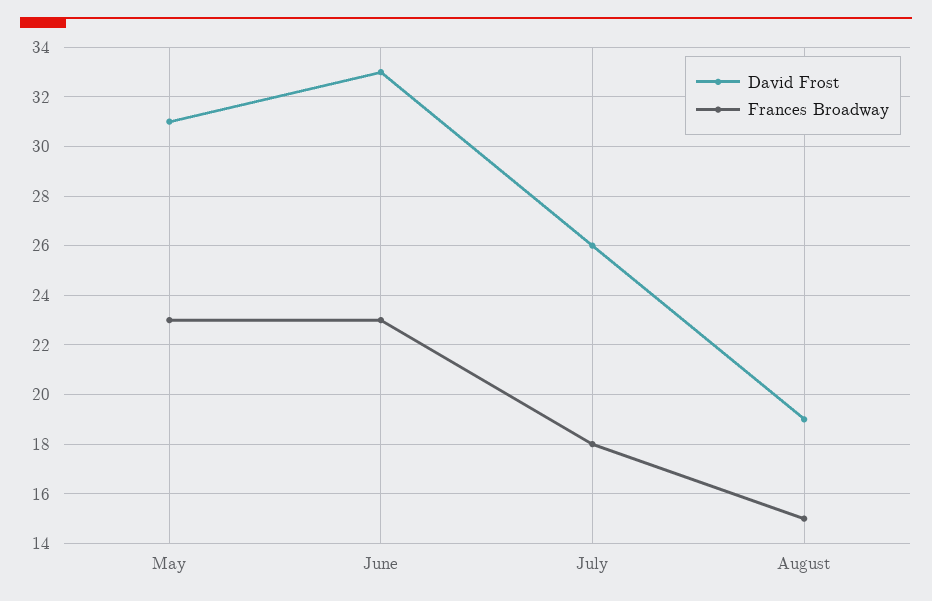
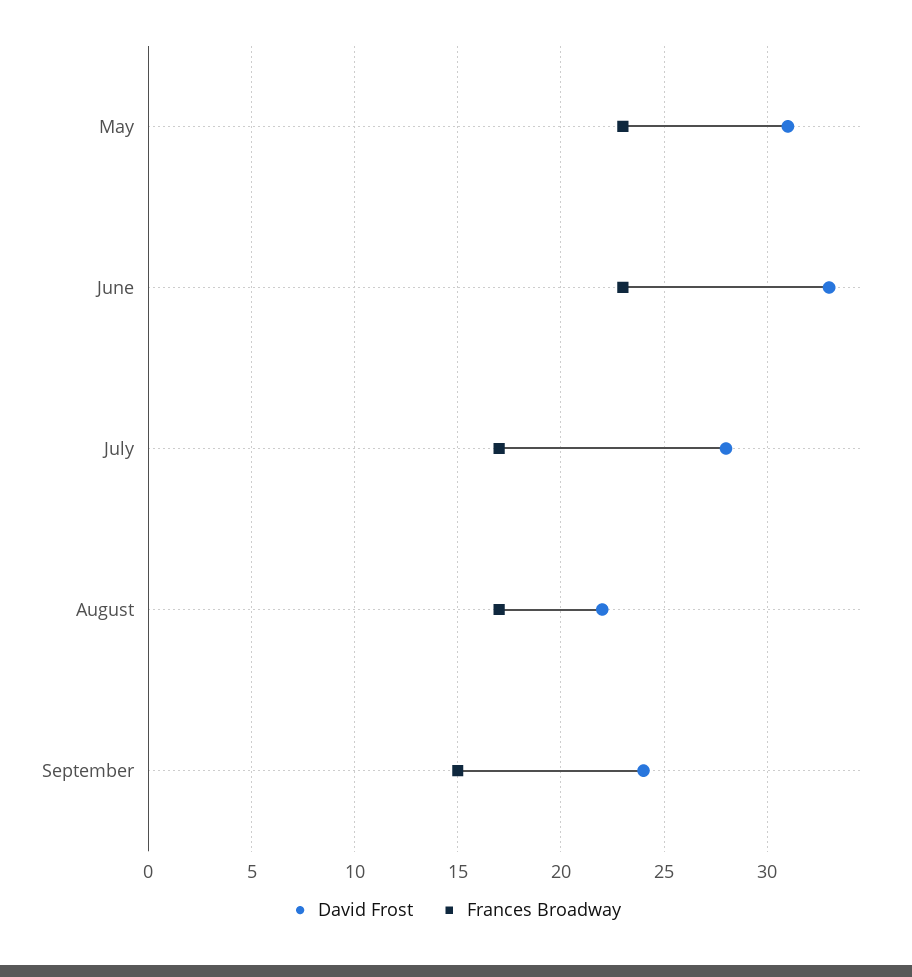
David Frost, July: 26 -> 28
Frances Broadway, July: 18 -> 17
David Frost, August: 19 -> 22
Frances Broadway, August: 15 -> 17
David Frost, September: none -> 24
Frances Broadway, September: none -> 15

